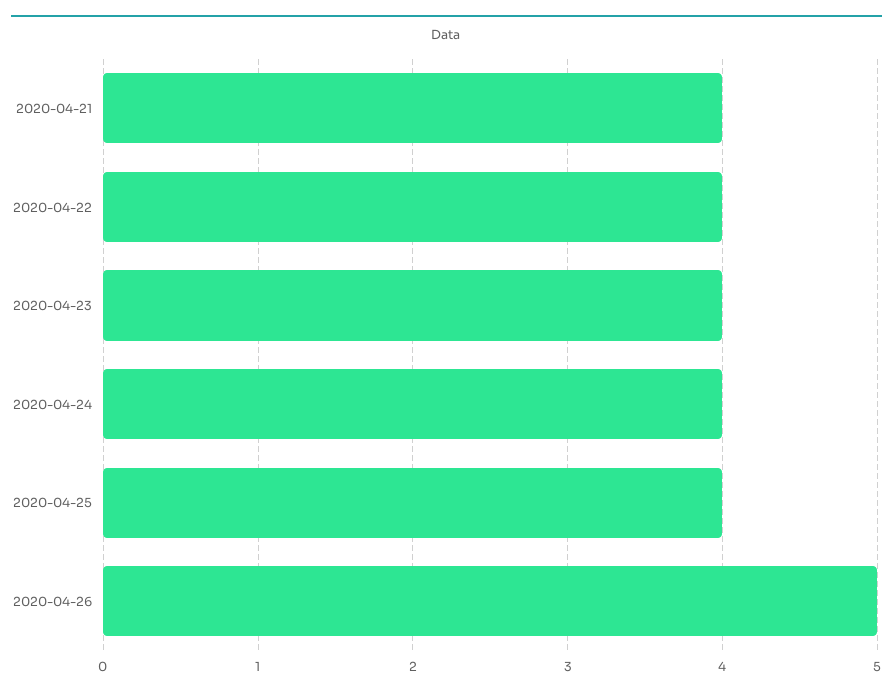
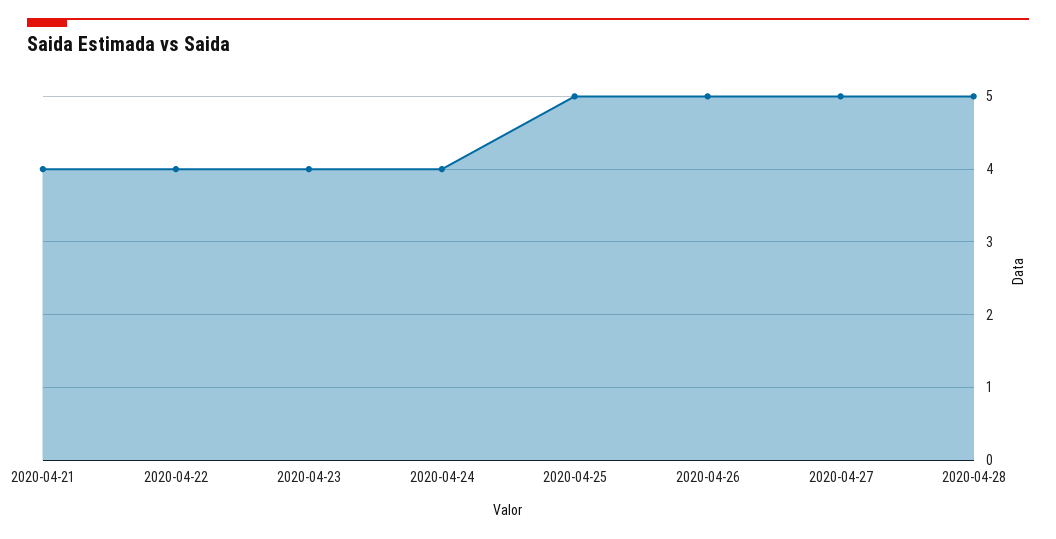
2020-04-25: 4 -> 5
2020-04-27: none -> 5
2020-04-28: none -> 5

